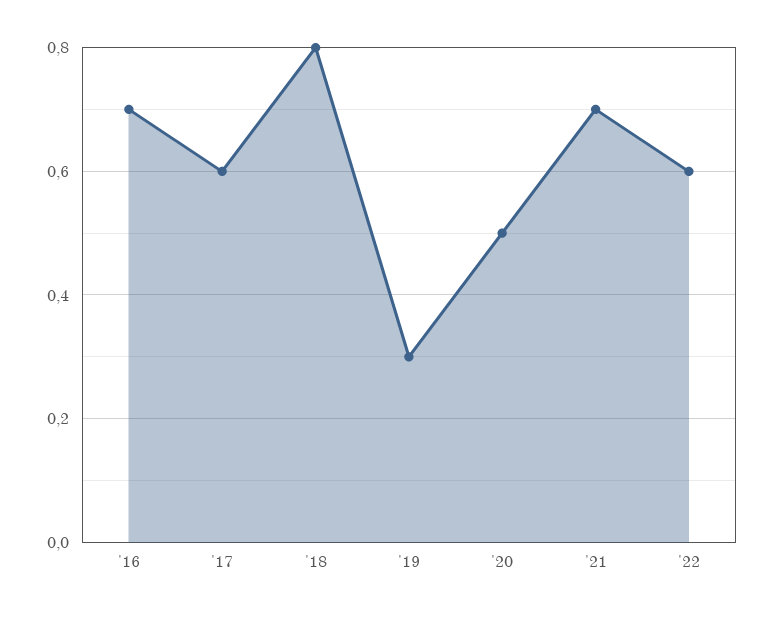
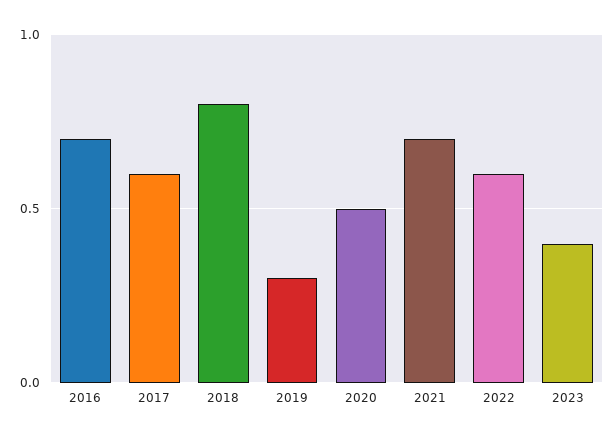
2023: none -> 0.4

